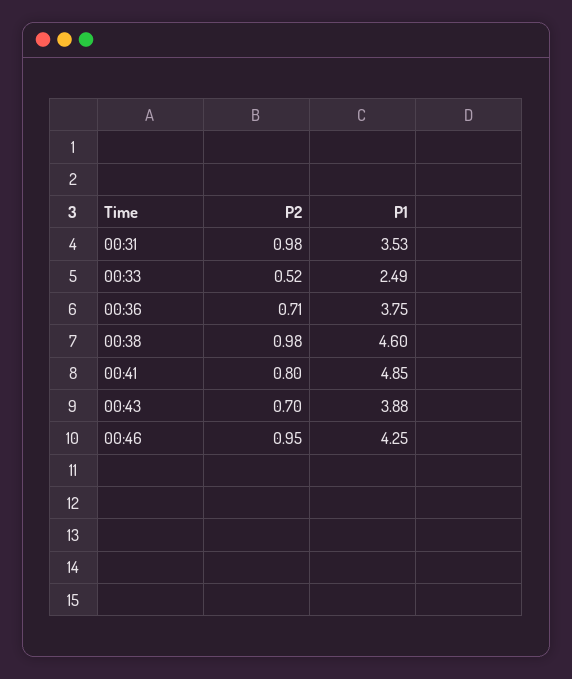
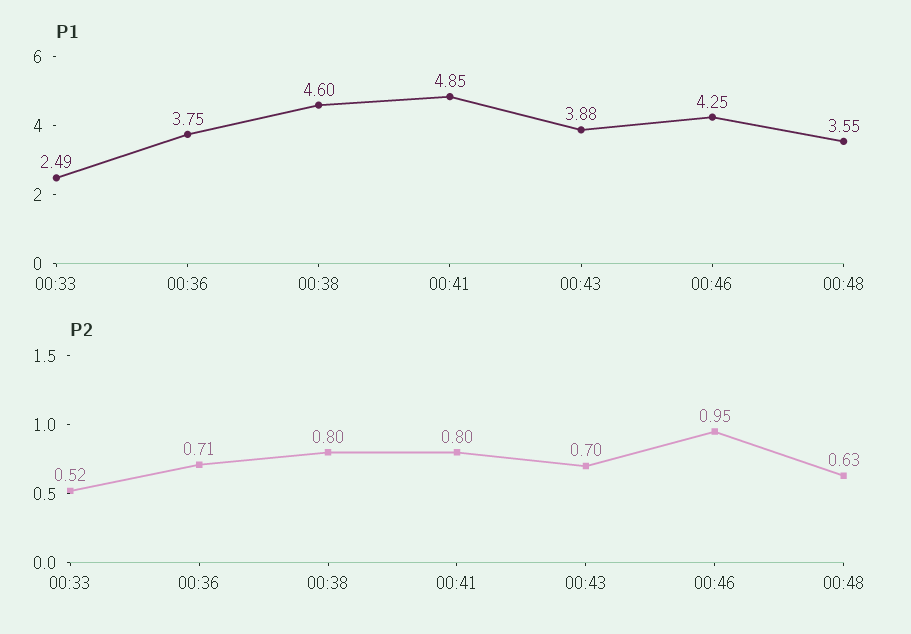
P2, 00:31: 0.98 -> none
P1, 00:31: 3.53 -> none
P2, 00:38: 0.98 -> 0.8
P1, 00:48: none -> 3.55
P2, 00:48: none -> 0.63

